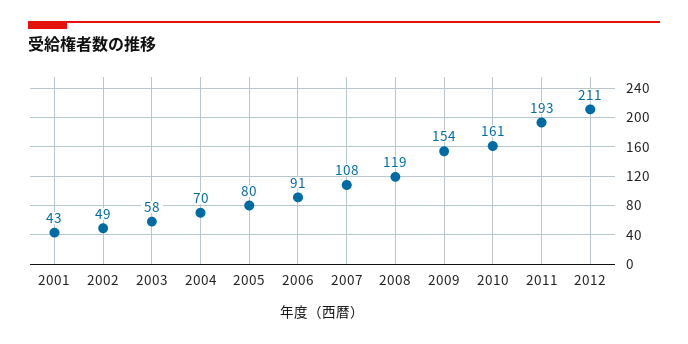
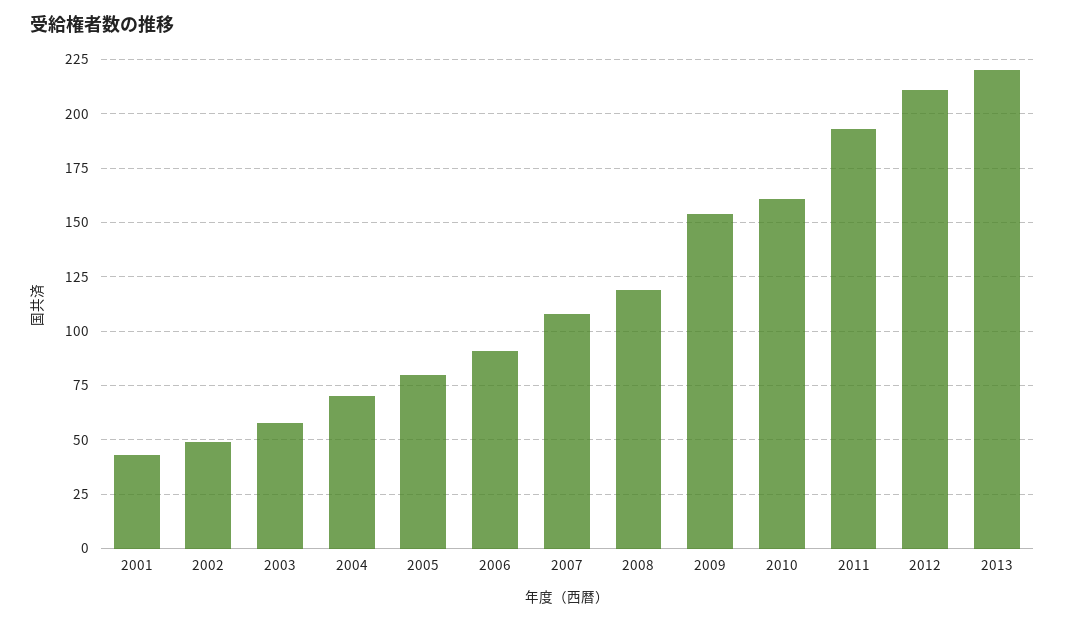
2013: none -> 220

